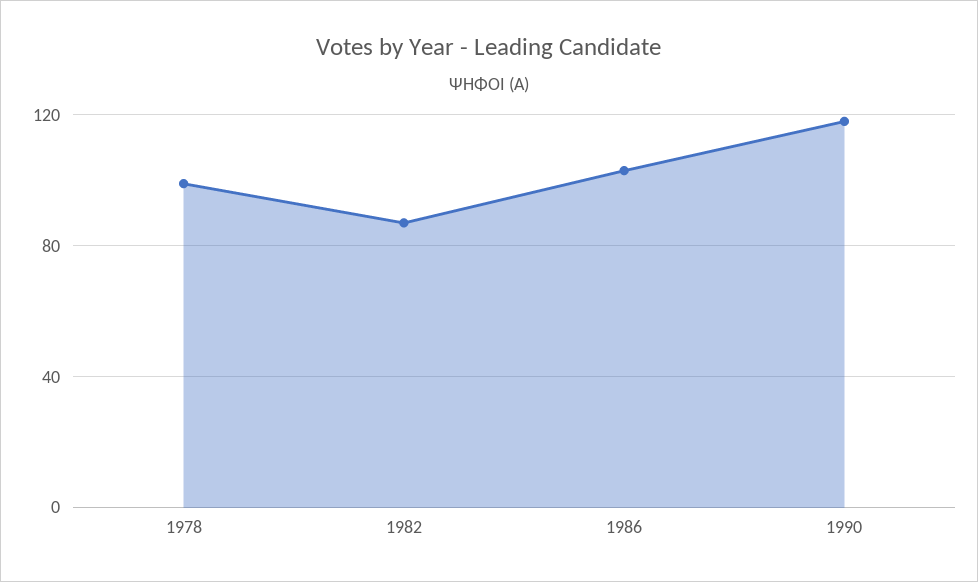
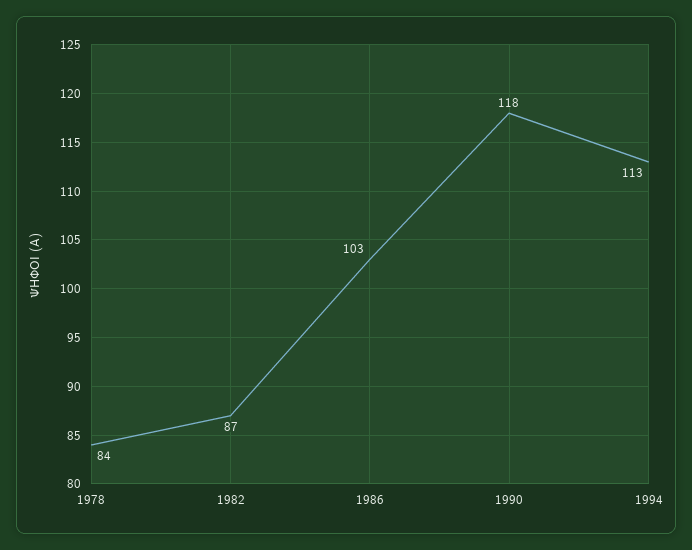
1978: 100 -> 84
1994: none -> 113

